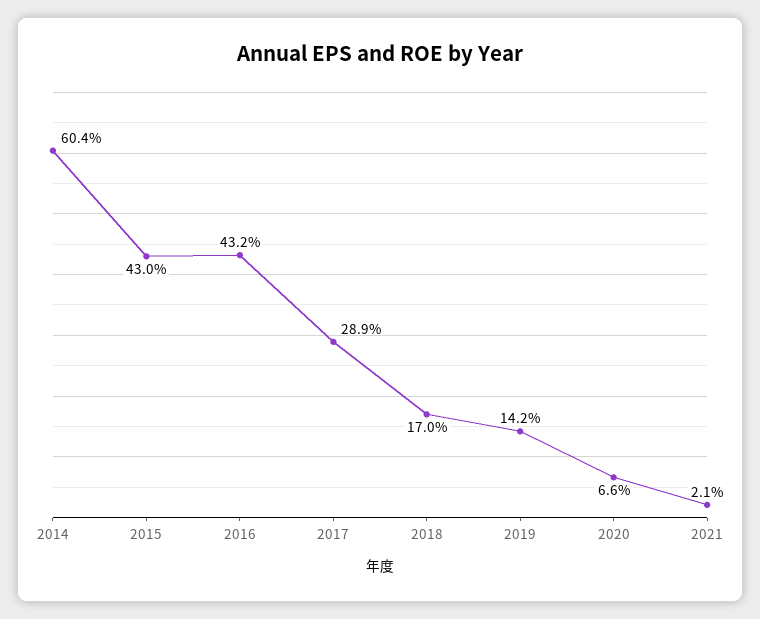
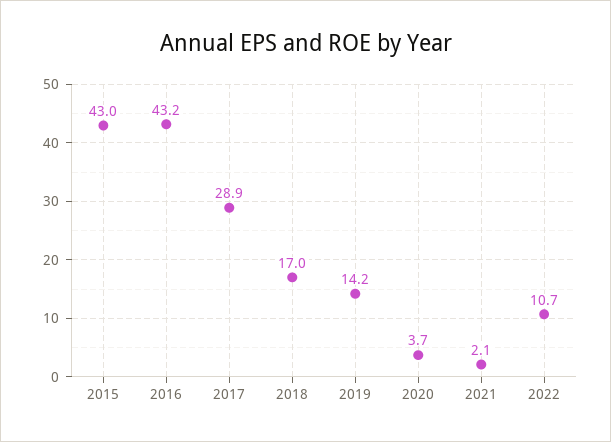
2014: 60.4 -> none
2020: 6.6 -> 3.7
2022: none -> 10.7

